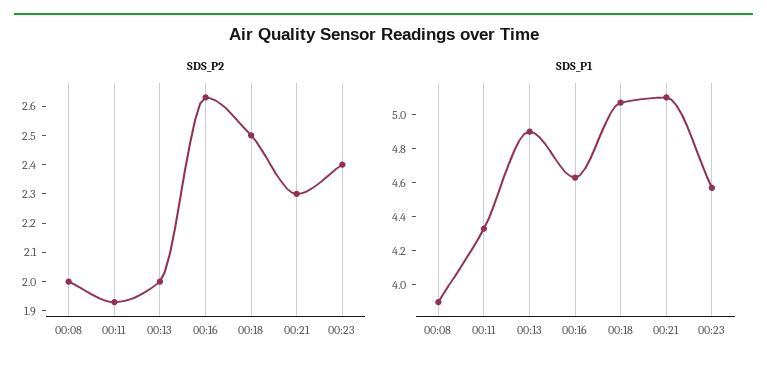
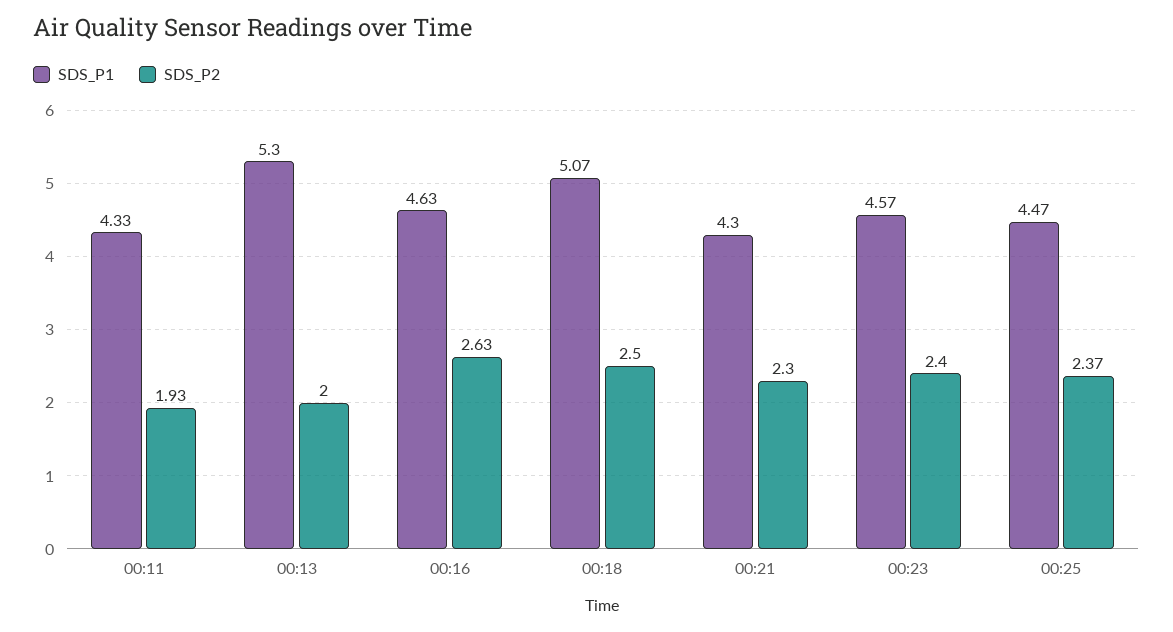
SDS_P2, 00:08: 2 -> none
SDS_P1, 00:08: 3.9 -> none
SDS_P1, 00:13: 4.9 -> 5.3
SDS_P1, 00:21: 5.1 -> 4.3
SDS_P1, 00:25: none -> 4.47
SDS_P2, 00:25: none -> 2.37

